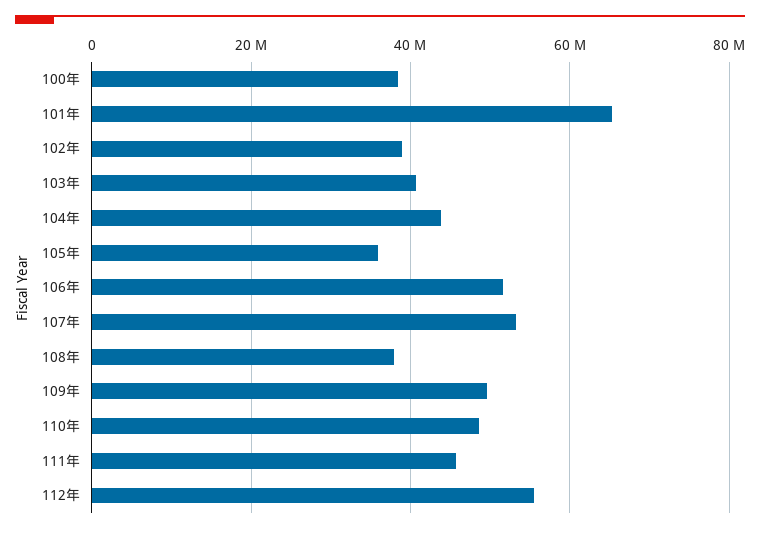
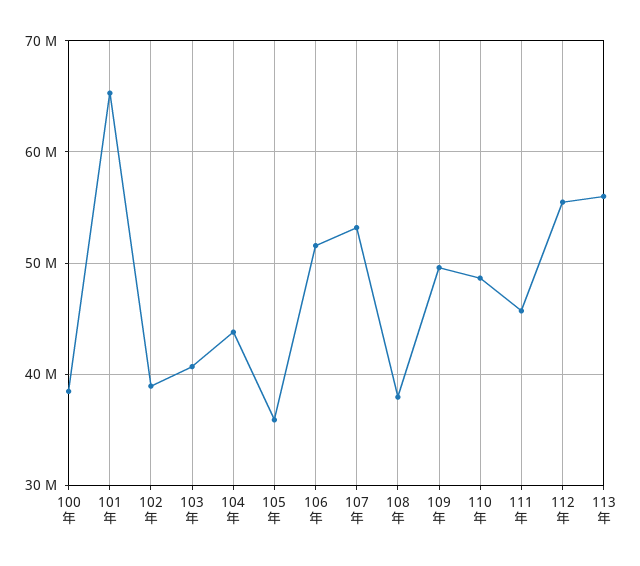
113年: none -> 56000000

